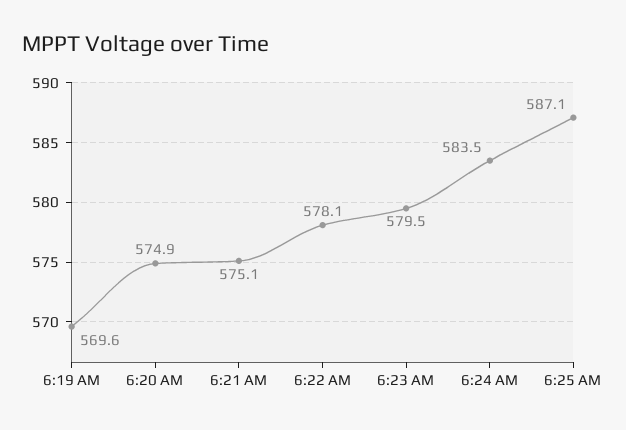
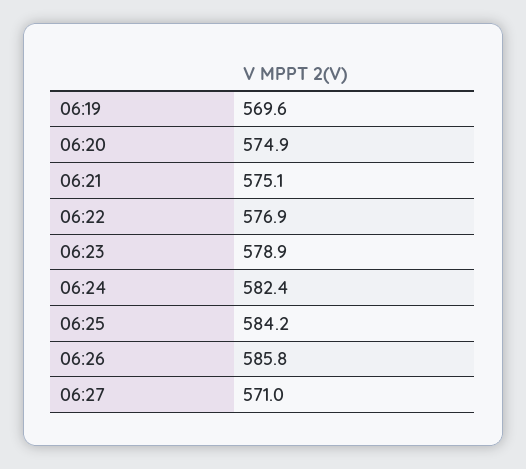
6:22 AM: 578.1 -> 576.9
6:23 AM: 579.5 -> 578.9
6:24 AM: 583.5 -> 582.4
6:25 AM: 587.1 -> 584.2
06:26: none -> 585.8
06:27: none -> 571

